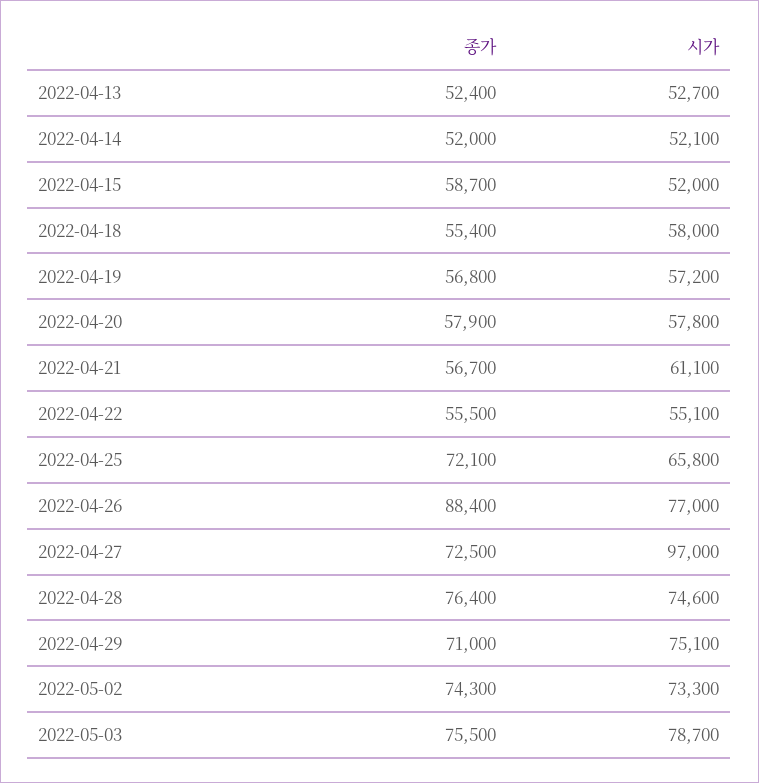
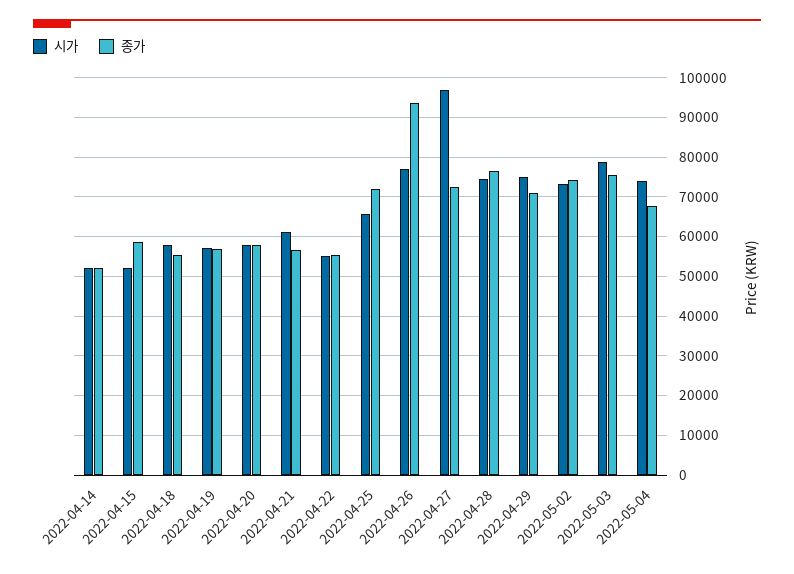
종가, 2022-04-13: 52400 -> none
시가, 2022-04-13: 52700 -> none
종가, 2022-04-26: 88400 -> 94000
시가, 2022-05-04: none -> 74000
종가, 2022-05-04: none -> 68000

